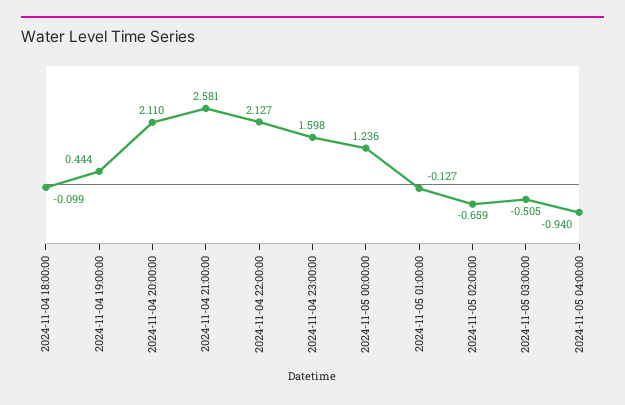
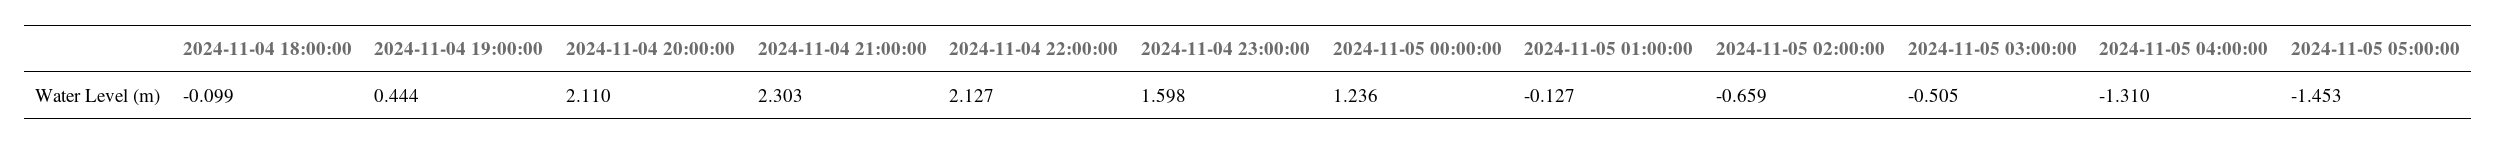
2024-11-04 21:00:00: 2.581 -> 2.303
2024-11-05 04:00:00: -0.94 -> -1.31
2024-11-05 05:00:00: none -> -1.453

